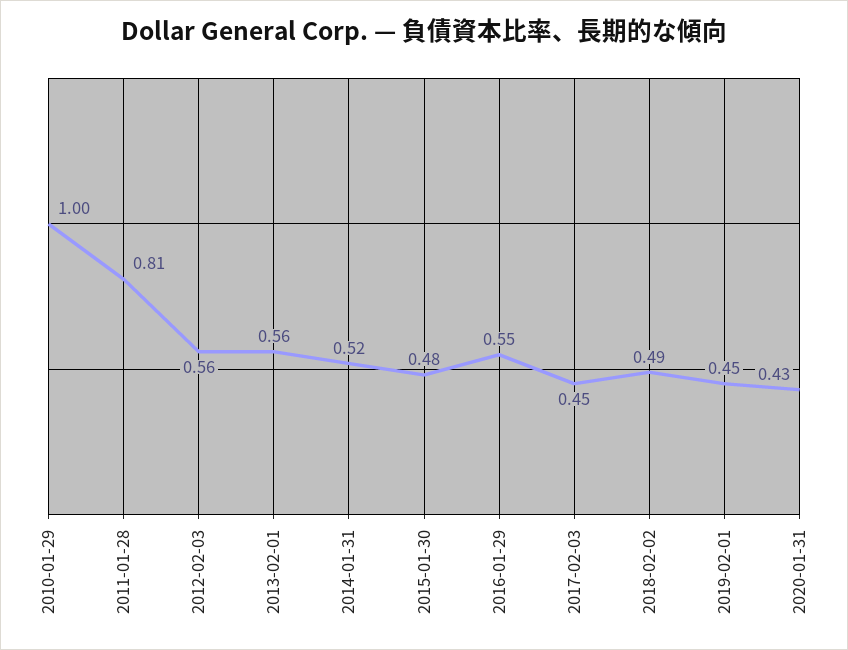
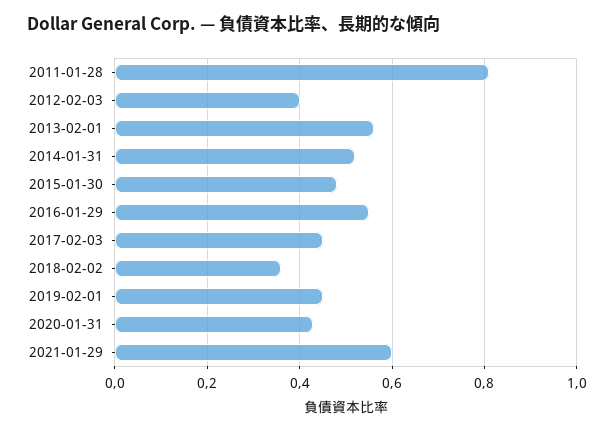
2010-01-29: 1 -> none
2012-02-03: 0.56 -> 0.4
2018-02-02: 0.49 -> 0.35
2021-01-29: none -> 0.6

